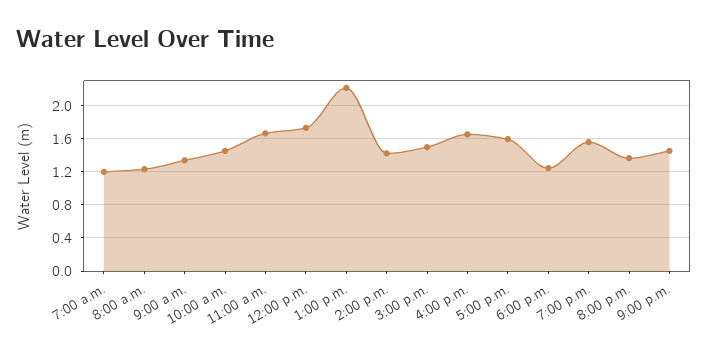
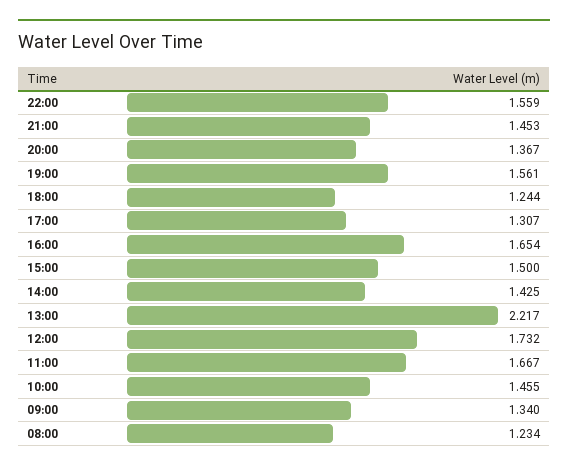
7:00 a.m.: 1.2 -> none
5:00 p.m.: 1.6 -> 1.307
22:00: none -> 1.559

